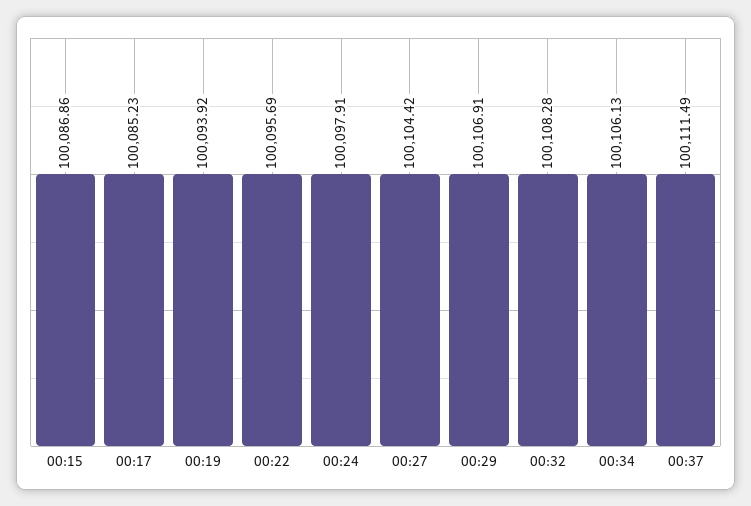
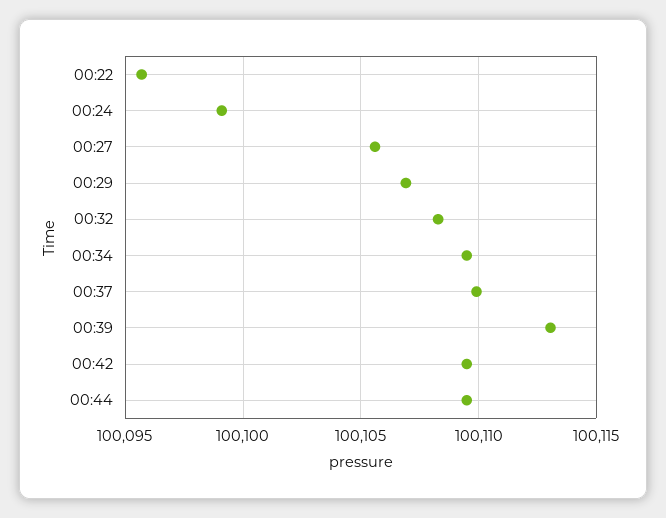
00:15: 100086.86 -> none
00:17: 100085.23 -> none
00:19: 100093.92 -> none
00:24: 100097.91 -> 100099
00:27: 100104.42 -> 100105.5
00:34: 100106.13 -> 100109.5
00:37: 100111.49 -> 100110
00:39: none -> 100113
00:42: none -> 100109.5
00:44: none -> 100109.5

